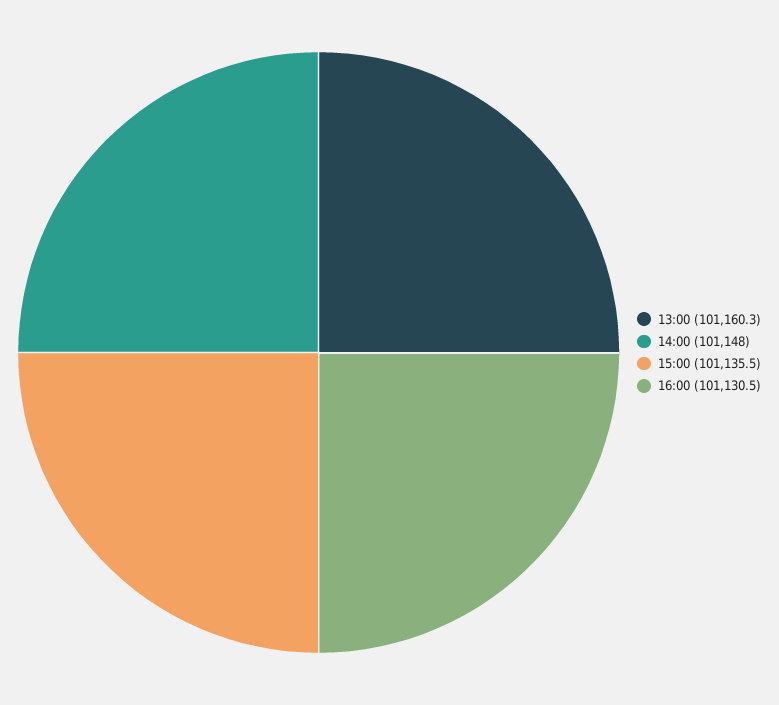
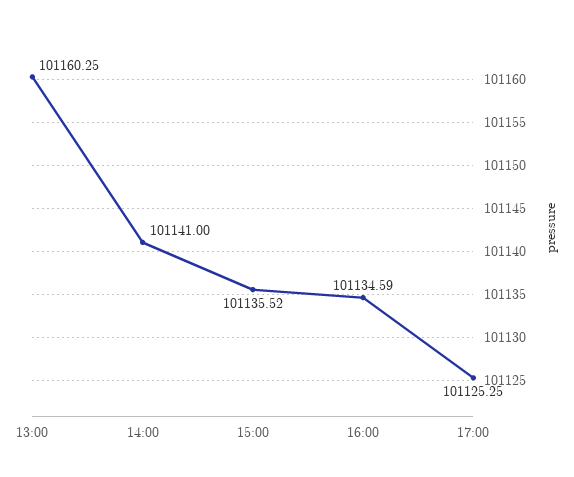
14:00: 101148 -> 101141
16:00: 101130.5 -> 101134.59
17:00: none -> 101125.25

